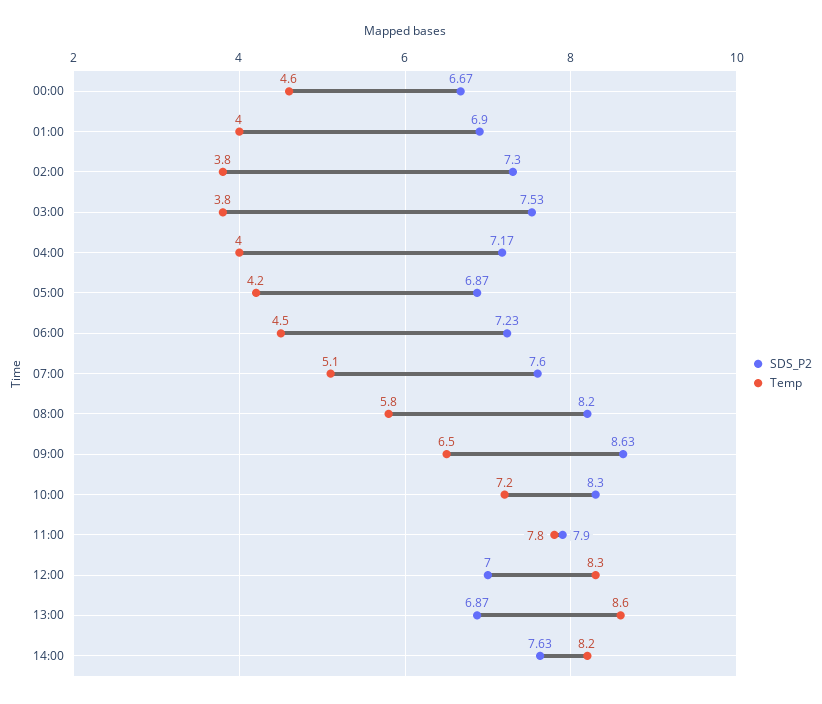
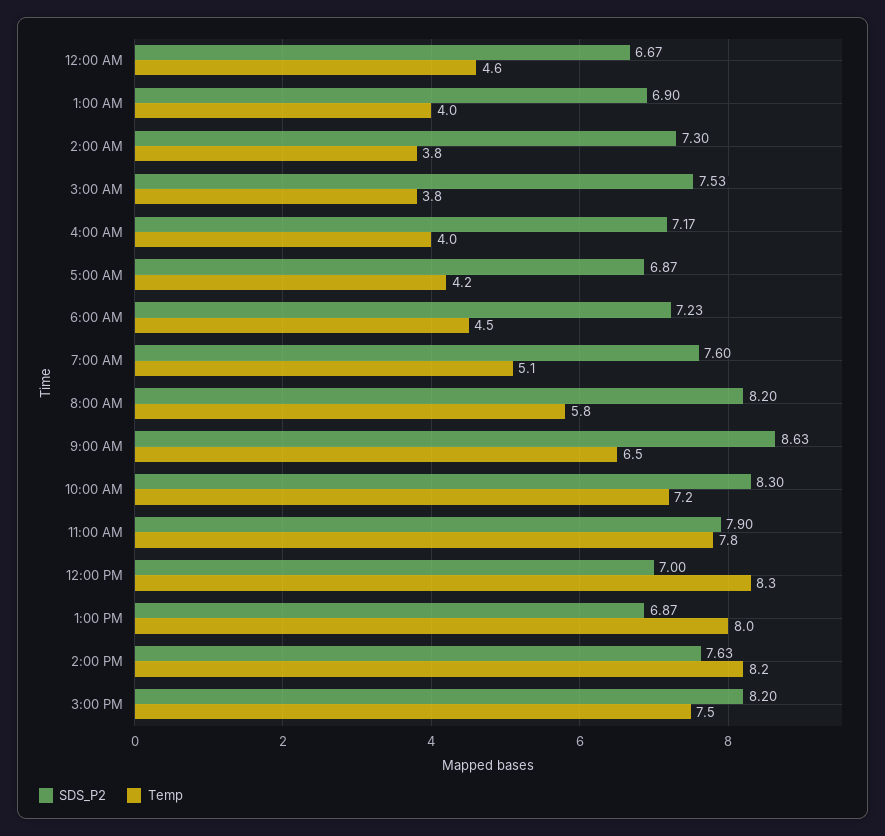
Temp, 13:00: 8.6 -> 8
SDS_P2, 3:00 PM: none -> 8.2
Temp, 3:00 PM: none -> 7.5

